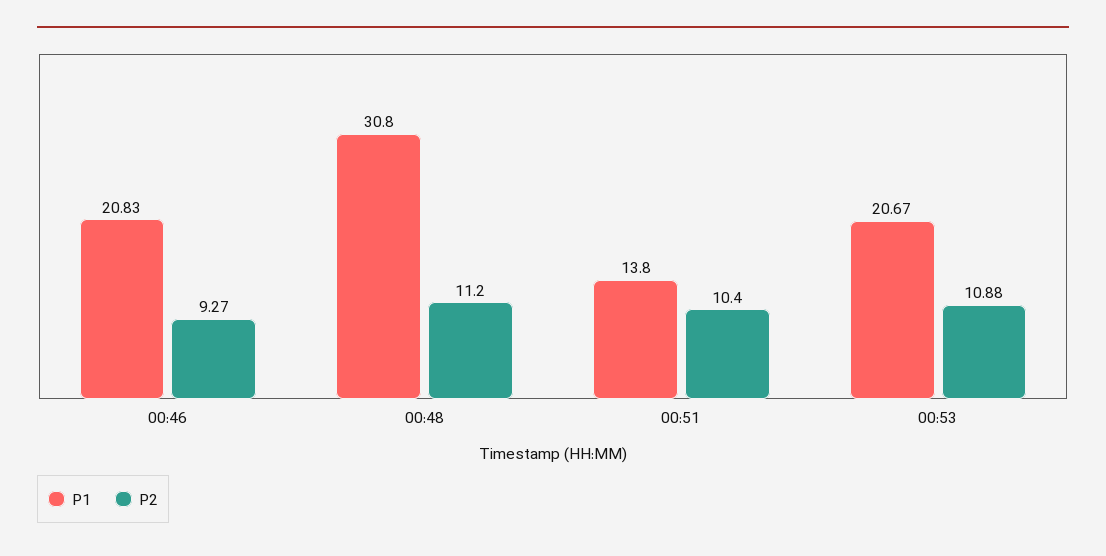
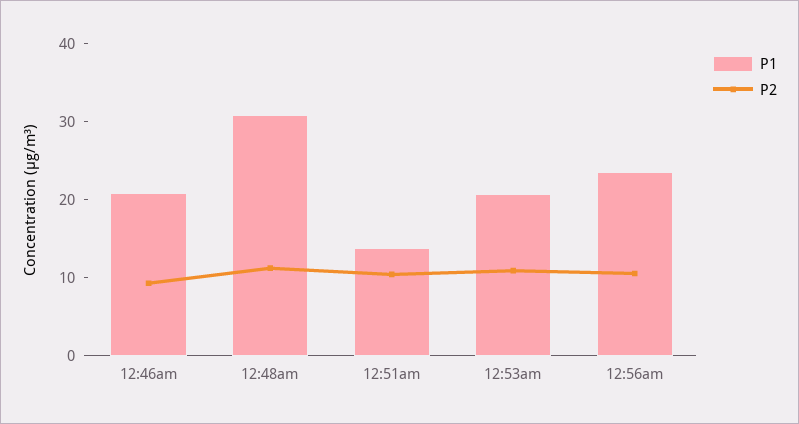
P1, 12:56am: none -> 24
P2, 12:56am: none -> 10

